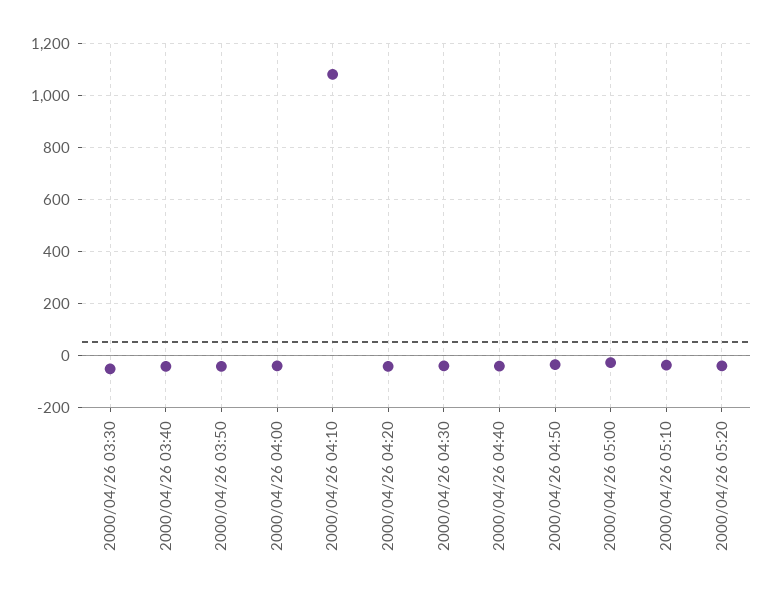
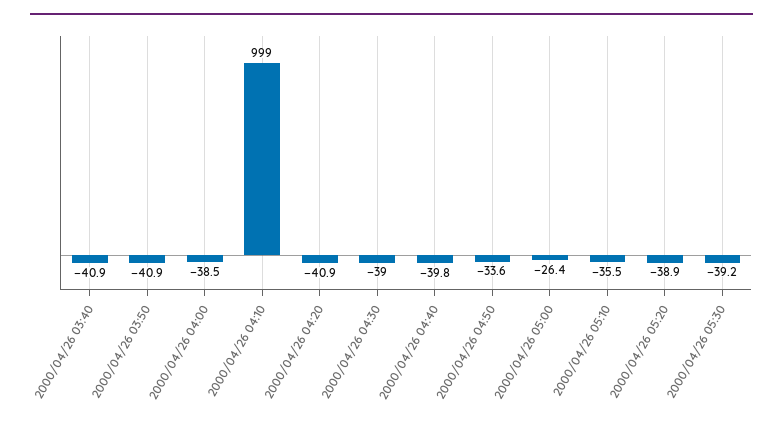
2000/04/26 03:30: -50 -> none
2000/04/26 04:10: 1075 -> 999
2000/04/26 05:30: none -> -39.2

